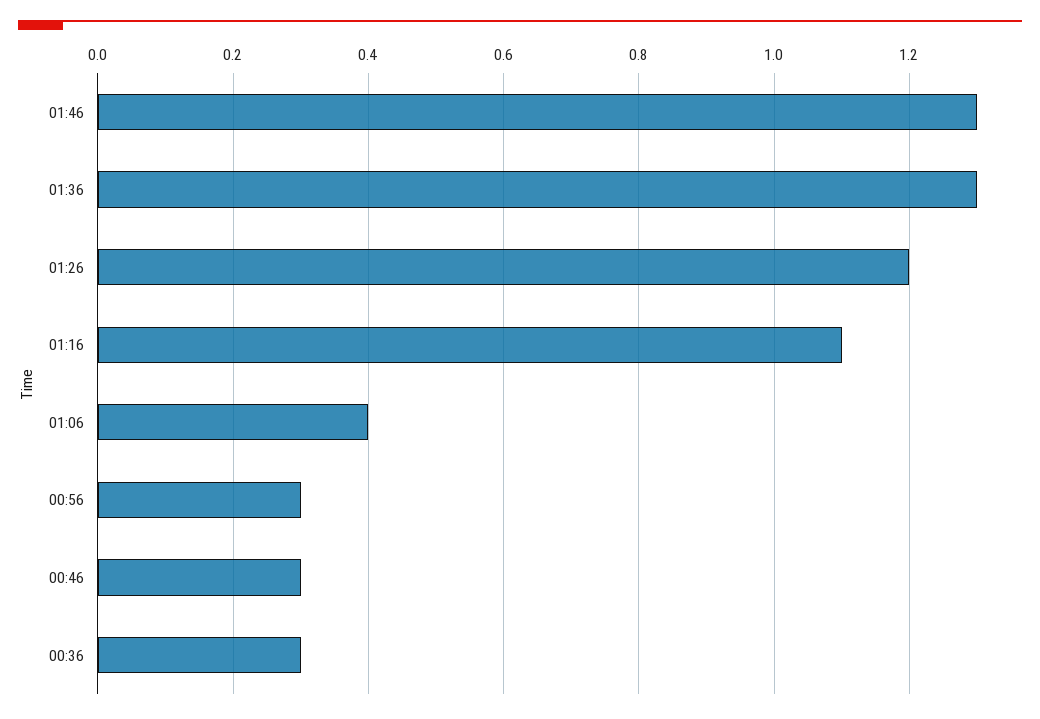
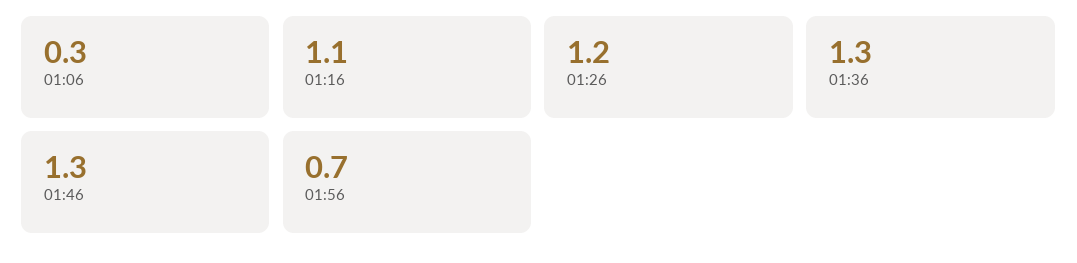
01:06: 0.4 -> 0.3
00:56: 0.3 -> none
00:46: 0.3 -> none
00:36: 0.3 -> none
01:56: none -> 0.7

